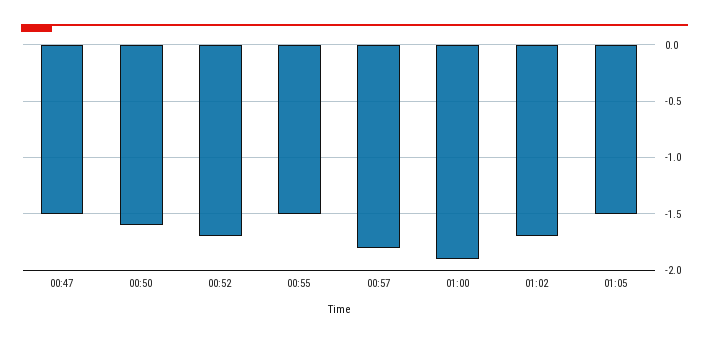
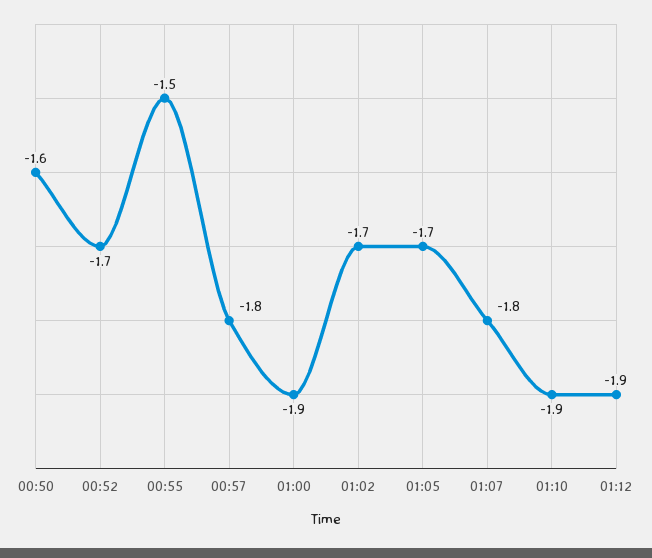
00:47: -1.5 -> none
01:05: -1.5 -> -1.7
01:07: none -> -1.8
01:10: none -> -1.9
01:12: none -> -1.9

